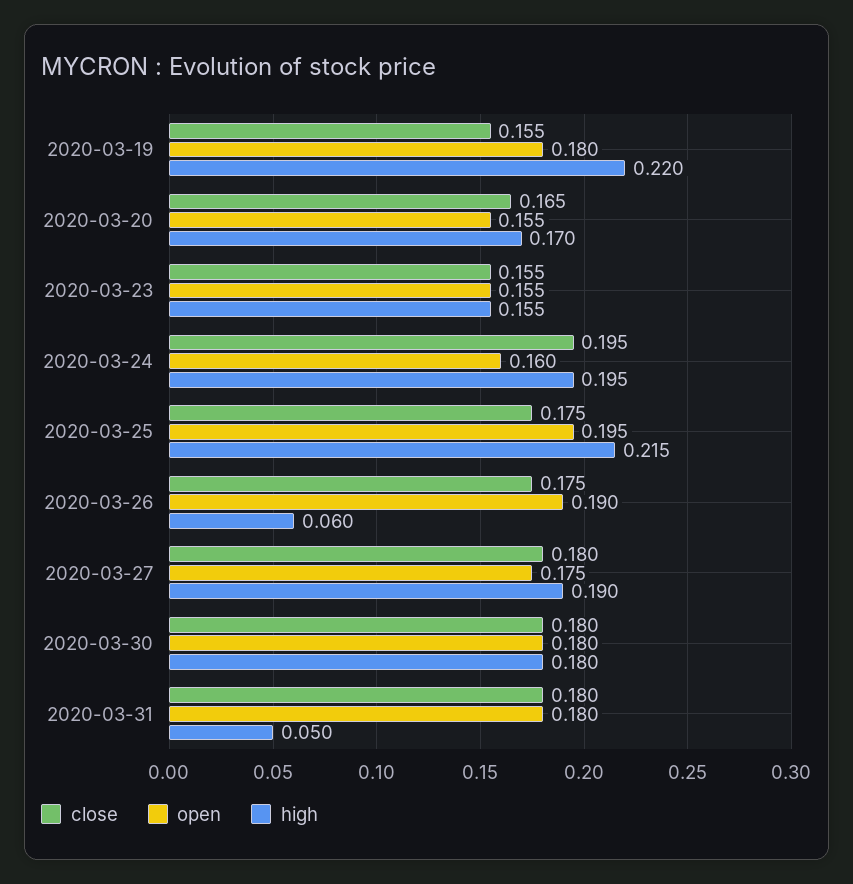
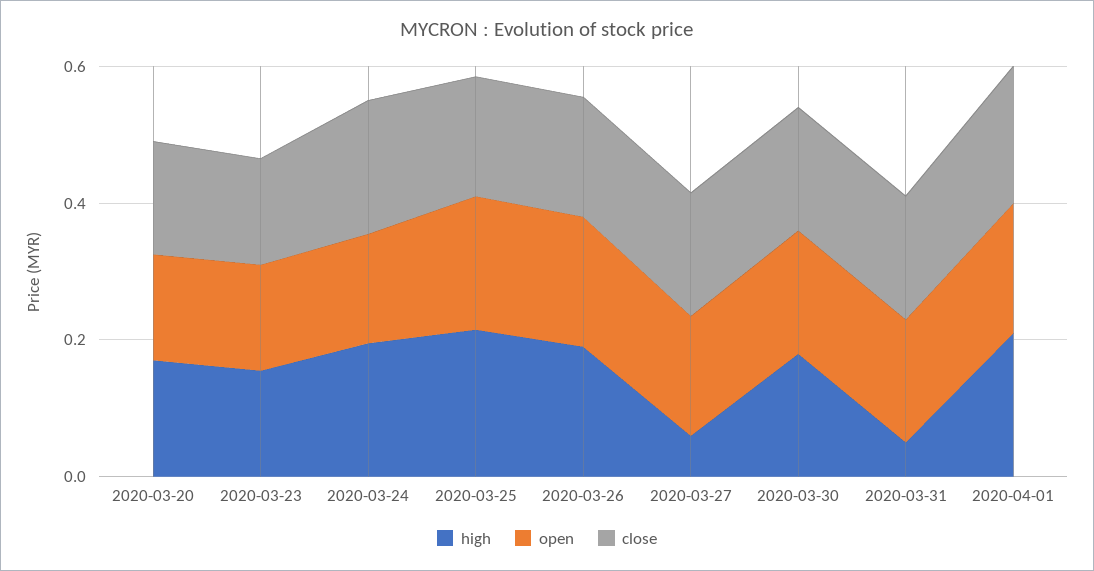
close, 2020-03-19: 0.155 -> none
open, 2020-03-19: 0.18 -> none
high, 2020-03-19: 0.22 -> none
high, 2020-03-26: 0.06 -> 0.2
high, 2020-03-27: 0.19 -> 0.05
high, 2020-04-01: none -> 0.2
open, 2020-04-01: none -> 0.2
close, 2020-04-01: none -> 0.2

